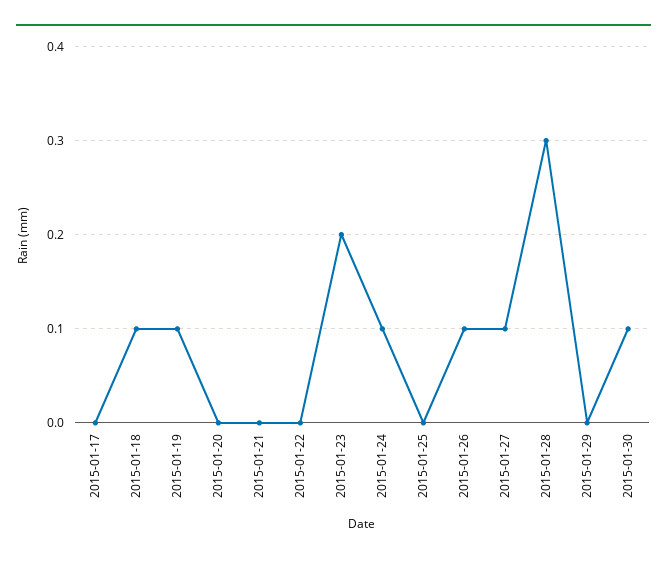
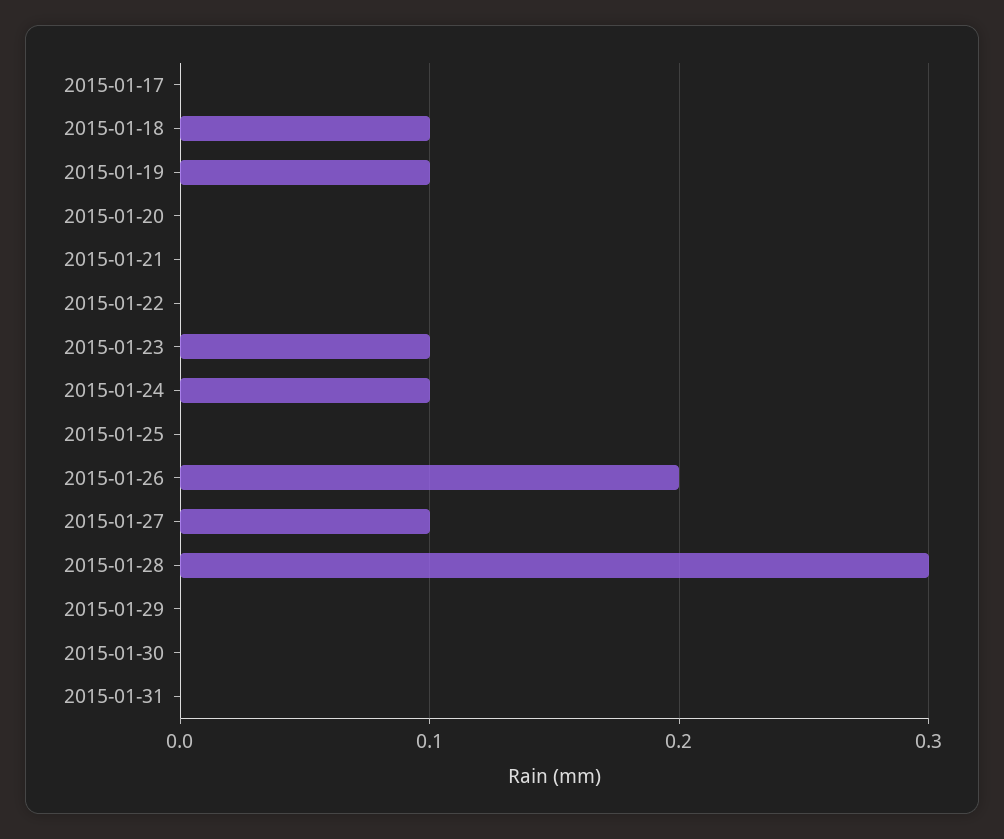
2015-01-23: 0.2 -> 0.1
2015-01-26: 0.1 -> 0.2
2015-01-30: 0.1 -> 0
2015-01-31: none -> 0

